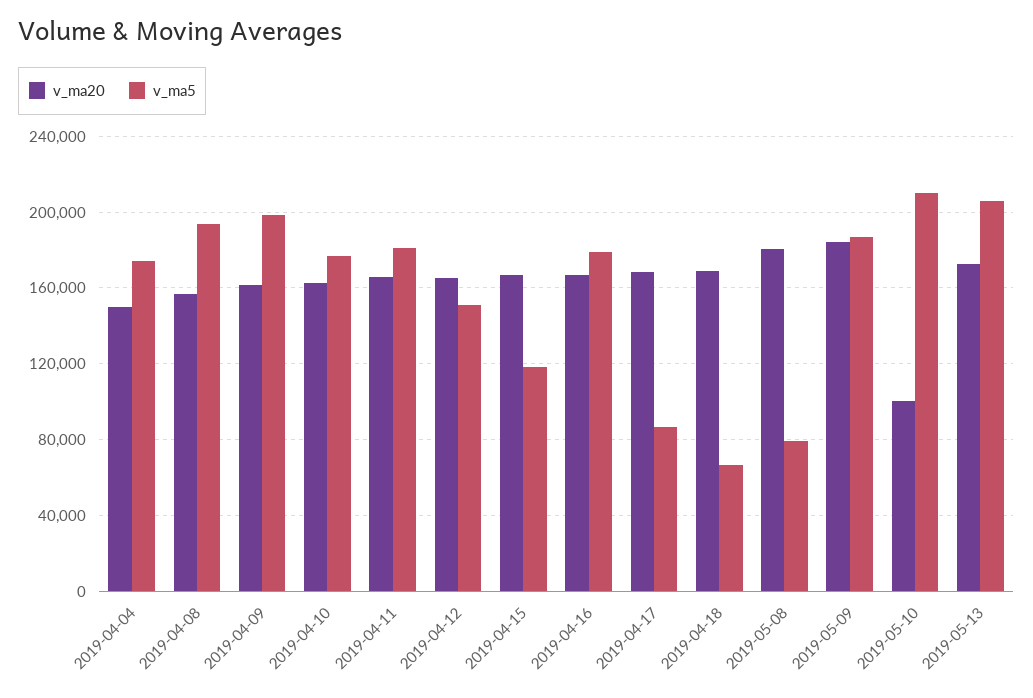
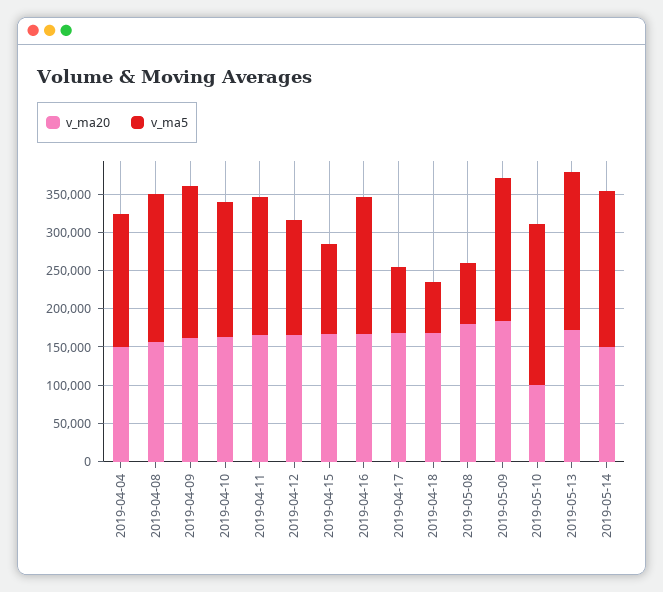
v_ma20, 2019-05-14: none -> 150000
v_ma5, 2019-05-14: none -> 200000

